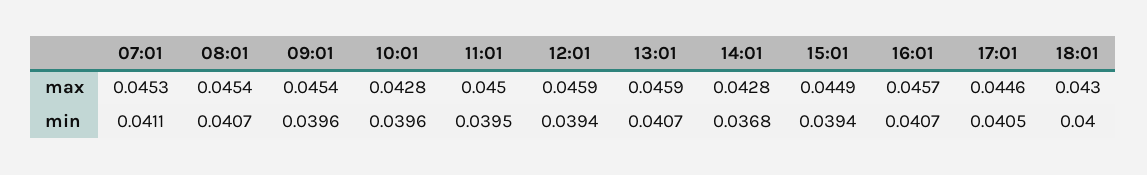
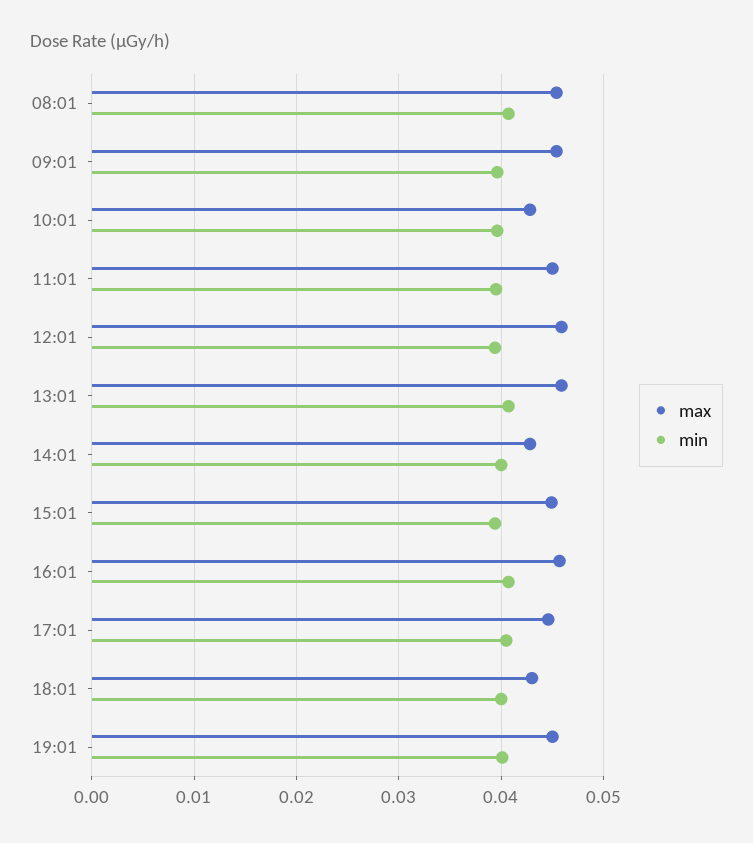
max, 07:01: 0.0453 -> none
min, 07:01: 0.0411 -> none
min, 14:01: 0.0368 -> 0.04
max, 19:01: none -> 0.045
min, 19:01: none -> 0.04

